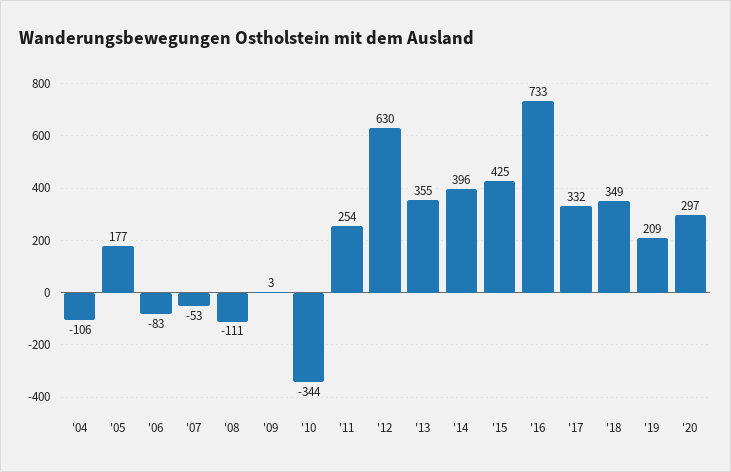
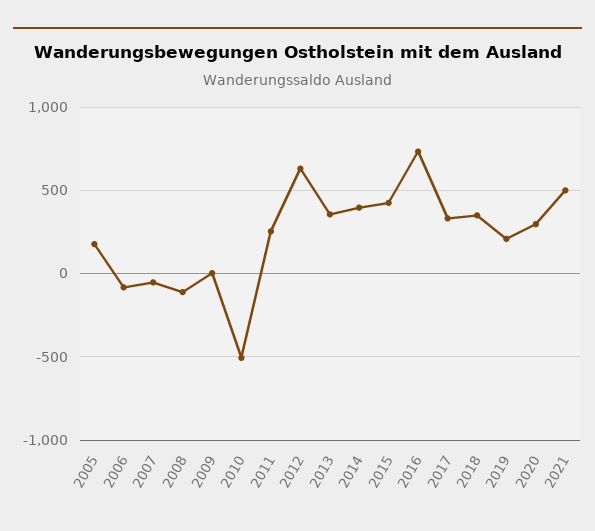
'04: -106 -> none
'10: -344 -> -500
2021: none -> 500

